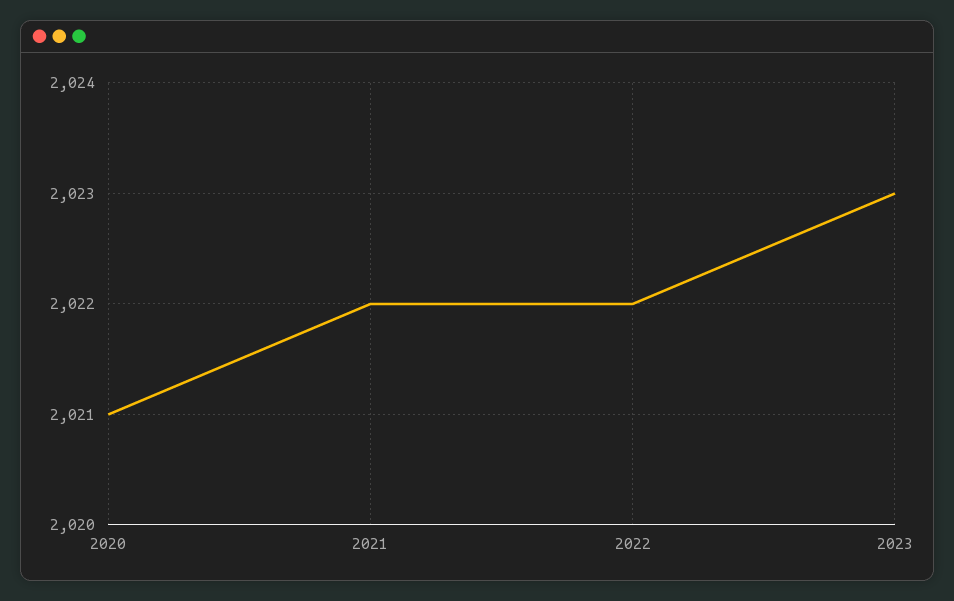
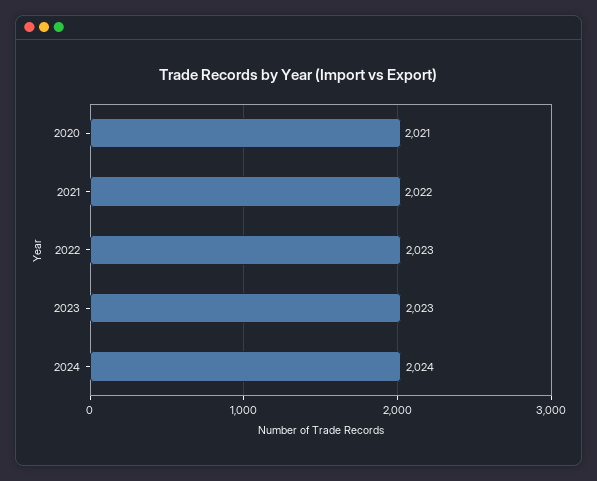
2022: 2022 -> 2023
2024: none -> 2024

